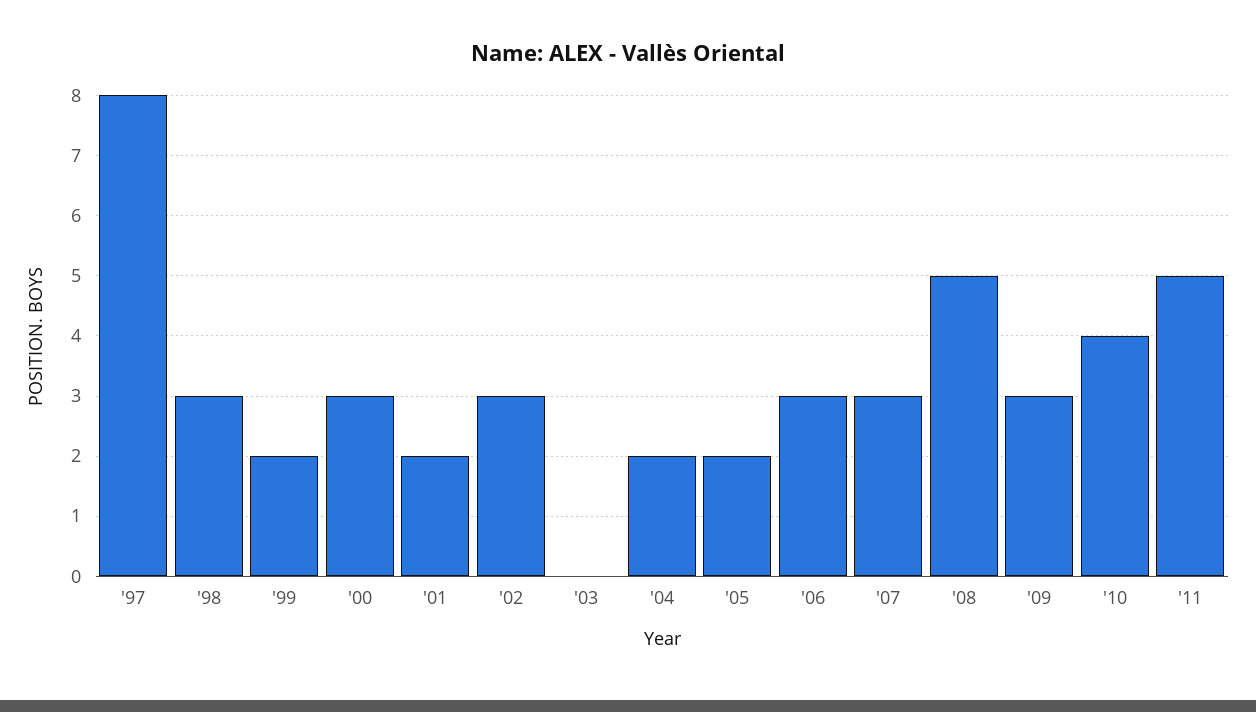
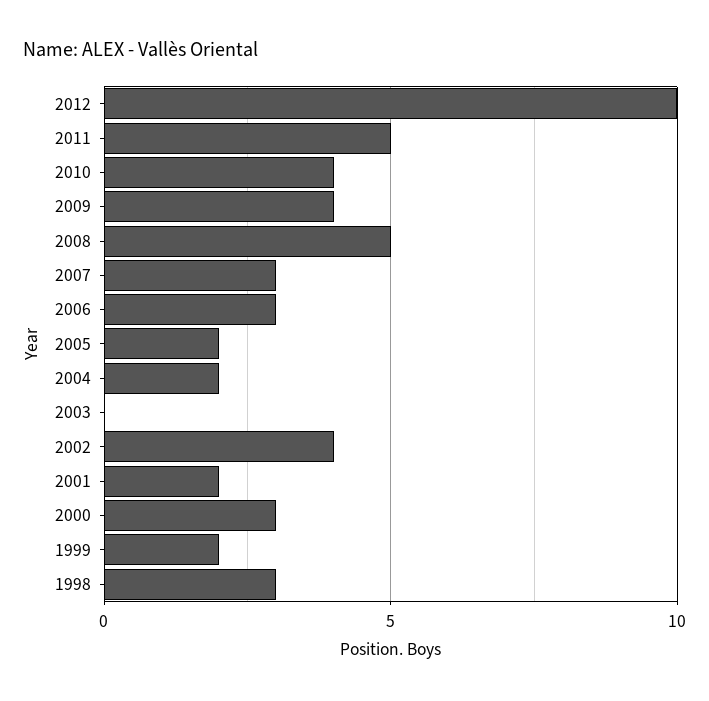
'97: 8 -> none
'02: 3 -> 4
'09: 3 -> 4
2012: none -> 10

